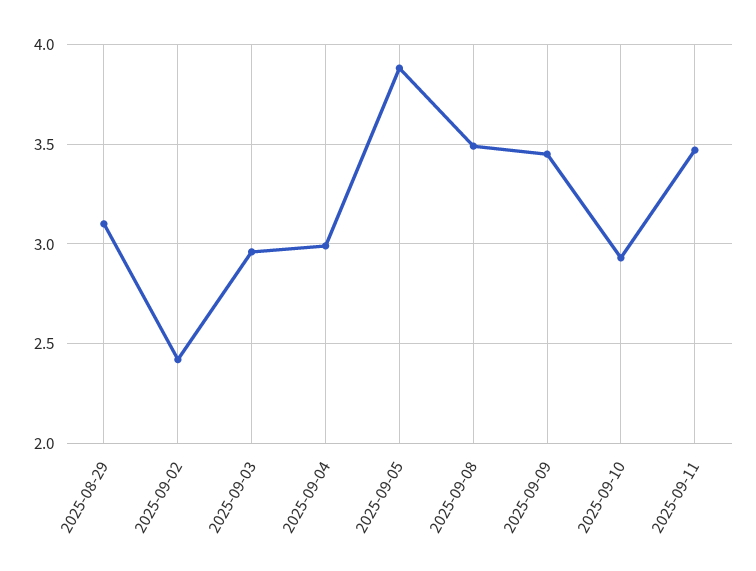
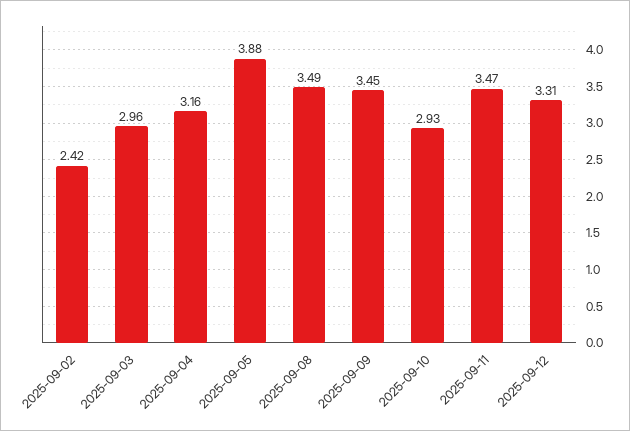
2025-08-29: 3.1 -> none
2025-09-04: 3 -> 3.16
2025-09-12: none -> 3.31

